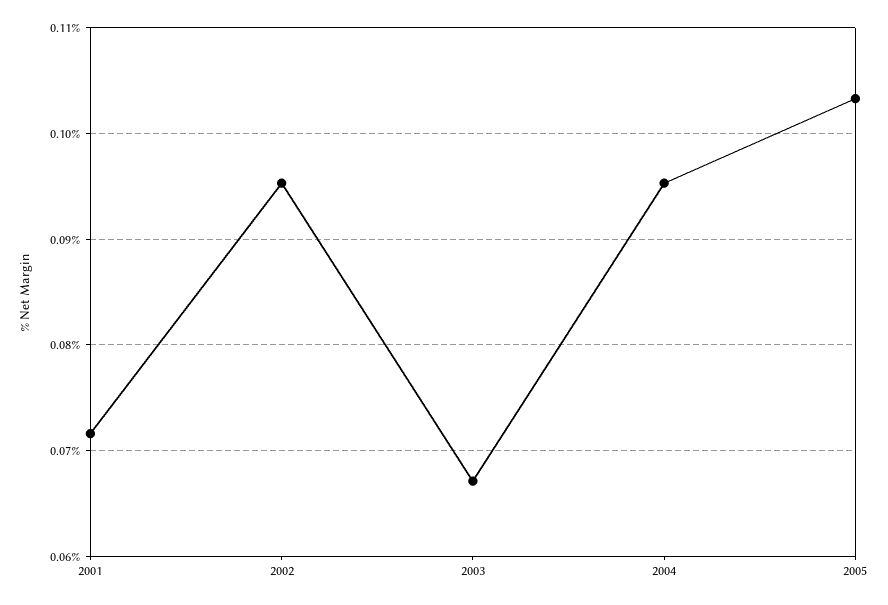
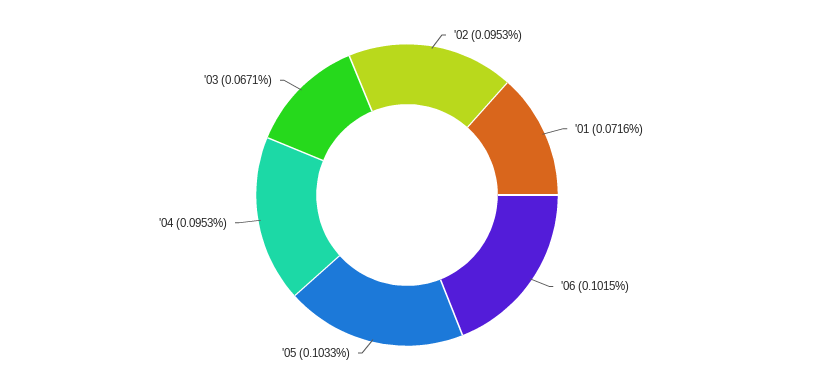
'06: none -> 0.1015

